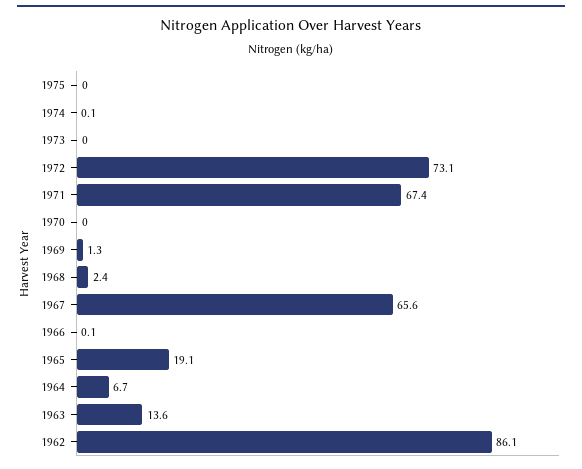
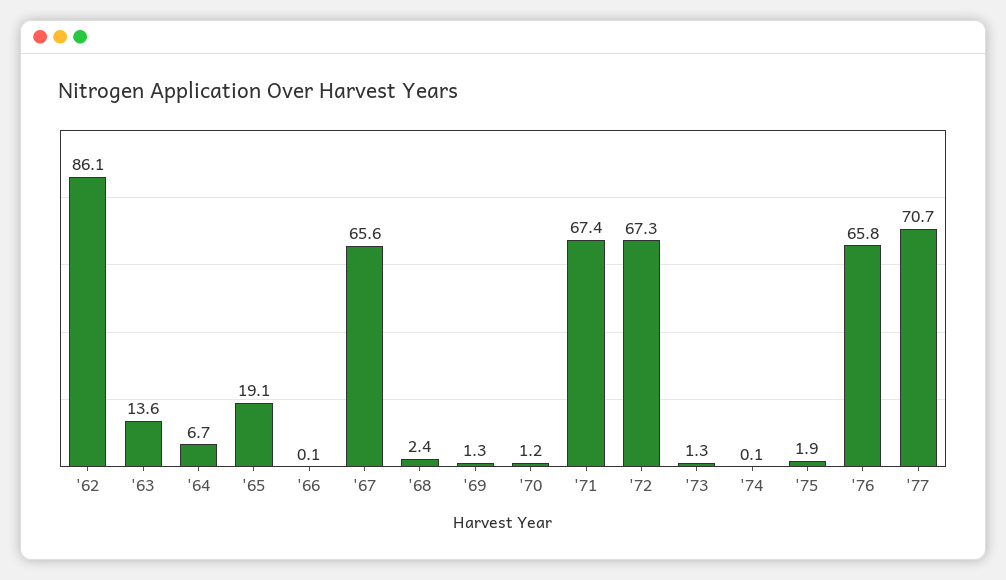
1975: 0 -> 1.9
1973: 0 -> 1.3
1972: 73.1 -> 67.3
1970: 0 -> 1.2
'76: none -> 65.8
'77: none -> 70.7

